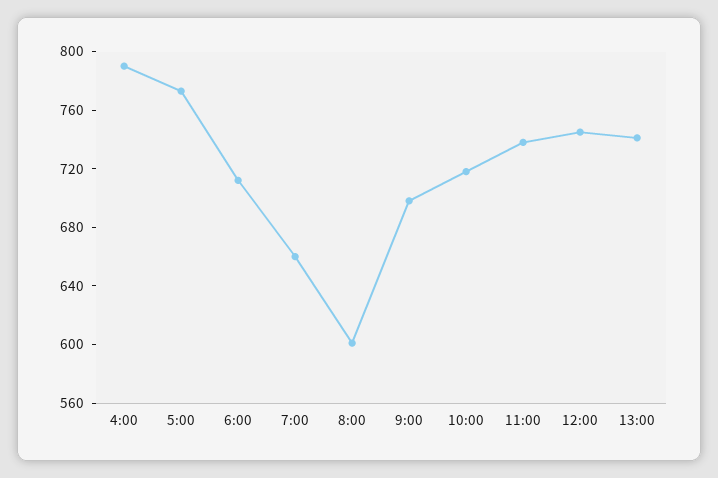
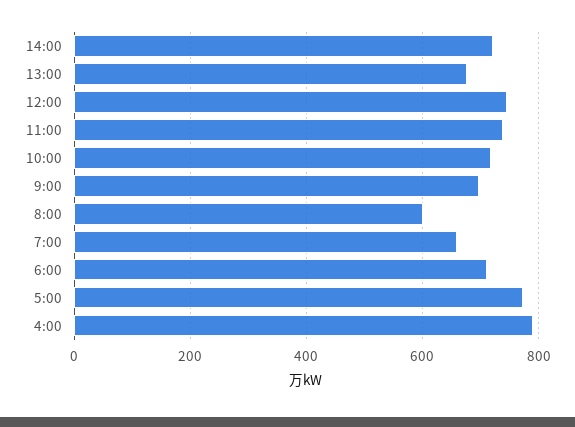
13:00: 740 -> 680
14:00: none -> 720

